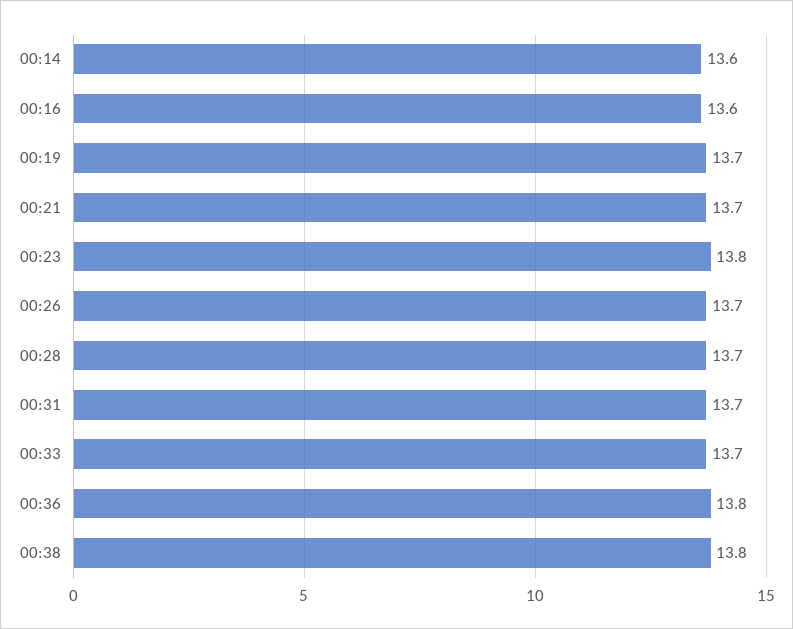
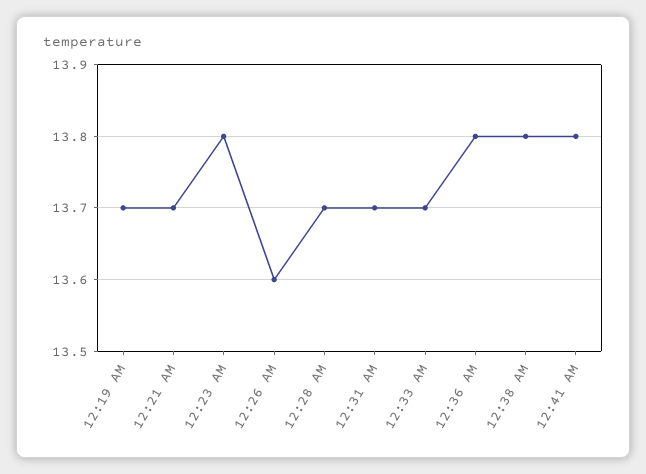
00:14: 13.6 -> none
00:16: 13.6 -> none
00:26: 13.7 -> 13.6
12:41 AM: none -> 13.8

